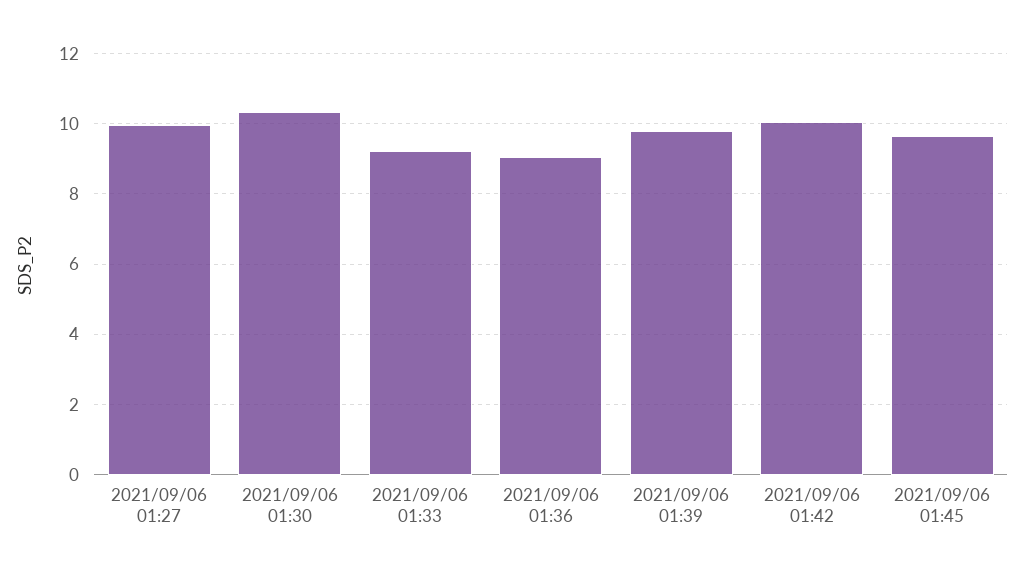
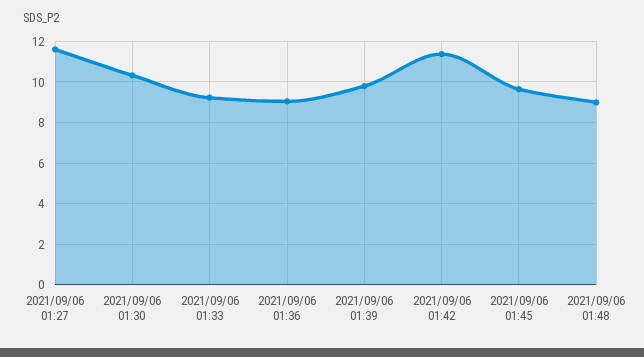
2021/09/06 01:27: 10 -> 11.5
2021/09/06 01:42: 10 -> 11.5
2021/09/06 01:48: none -> 9

